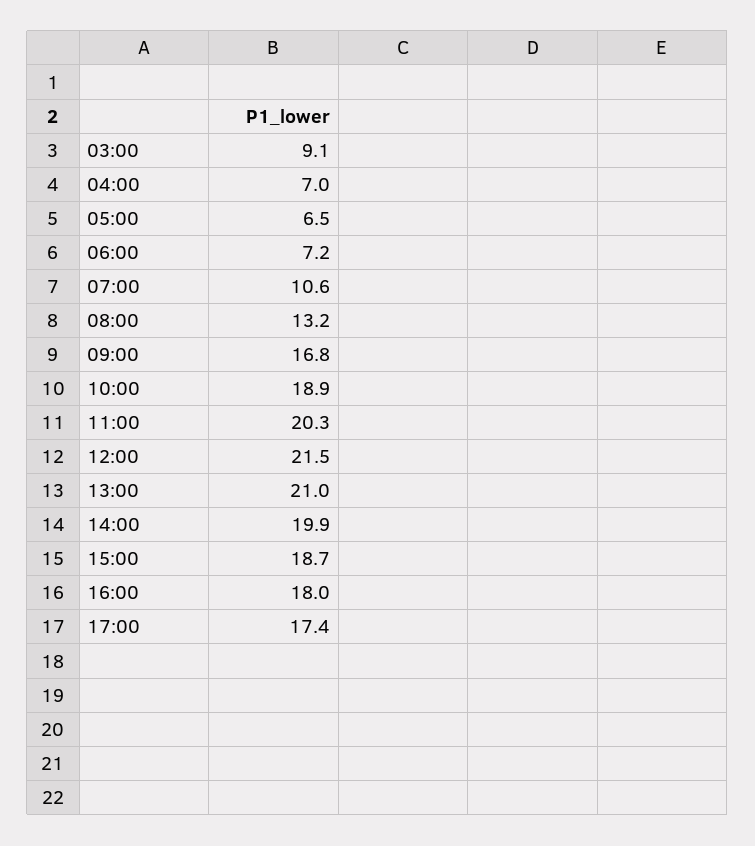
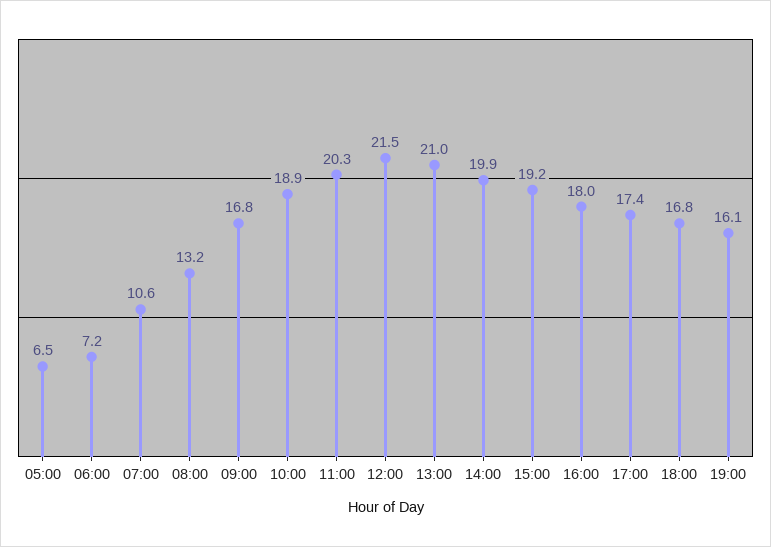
03:00: 9.1 -> none
04:00: 7 -> none
15:00: 18.7 -> 19.2
18:00: none -> 16.8
19:00: none -> 16.1

